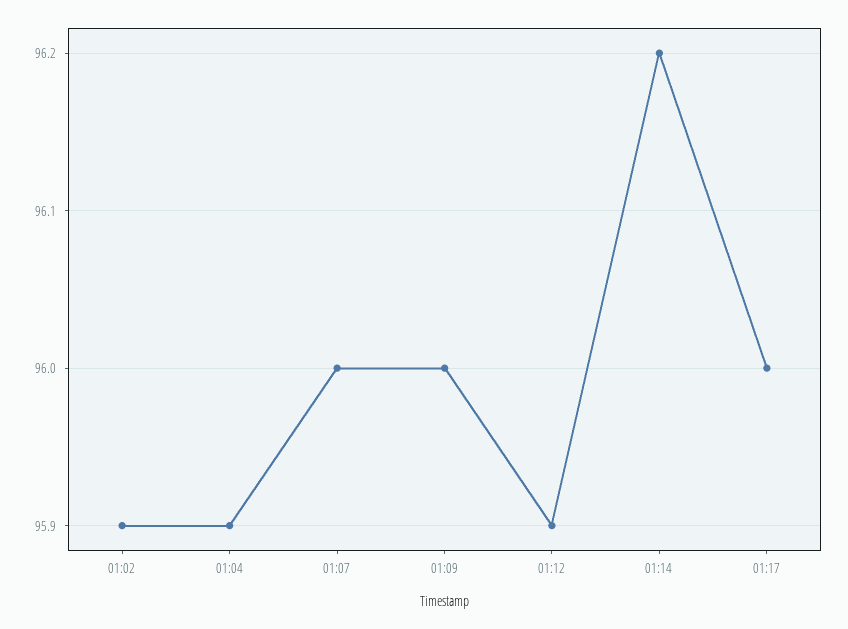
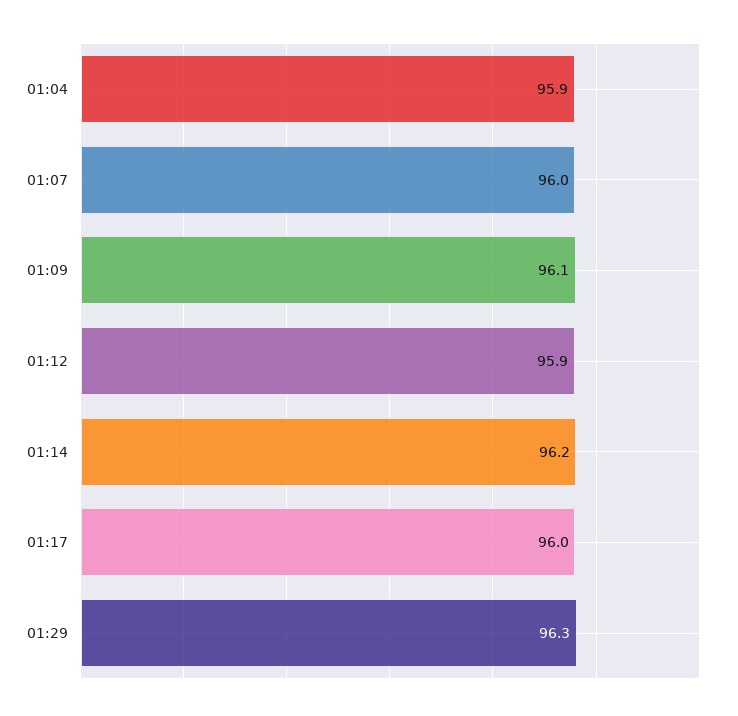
01:02: 95.9 -> none
01:09: 96 -> 96.1
01:29: none -> 96.3

